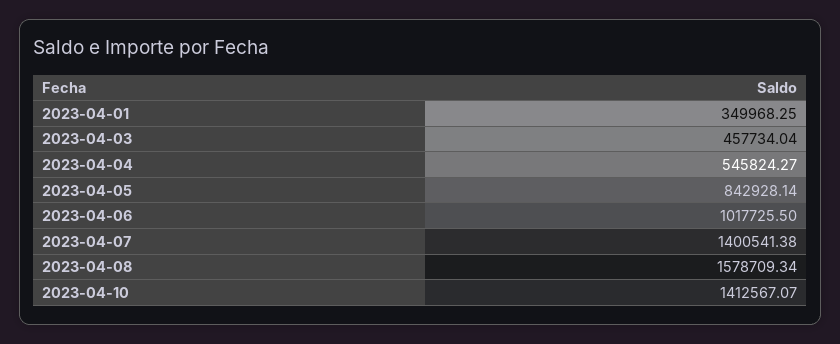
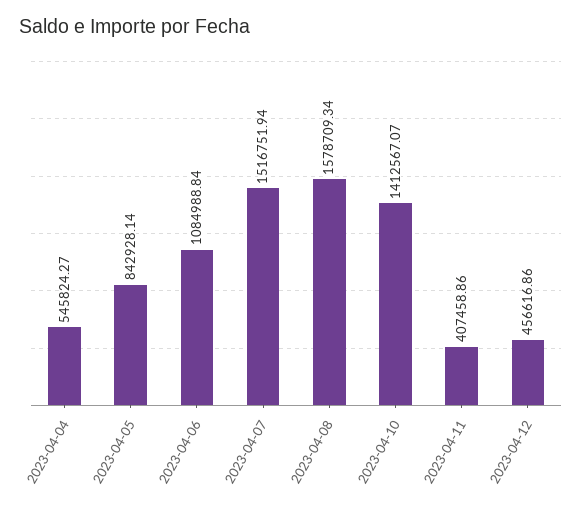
2023-04-01: 349968.25 -> none
2023-04-03: 457734.04 -> none
2023-04-06: 1017725.5 -> 1084988.84
2023-04-07: 1400541.38 -> 1516751.94
2023-04-11: none -> 407458.86
2023-04-12: none -> 456616.86

